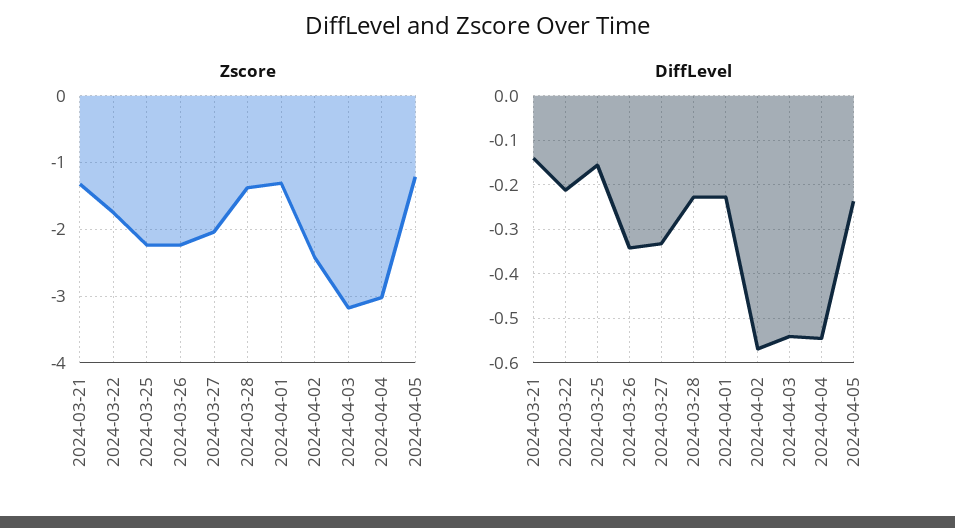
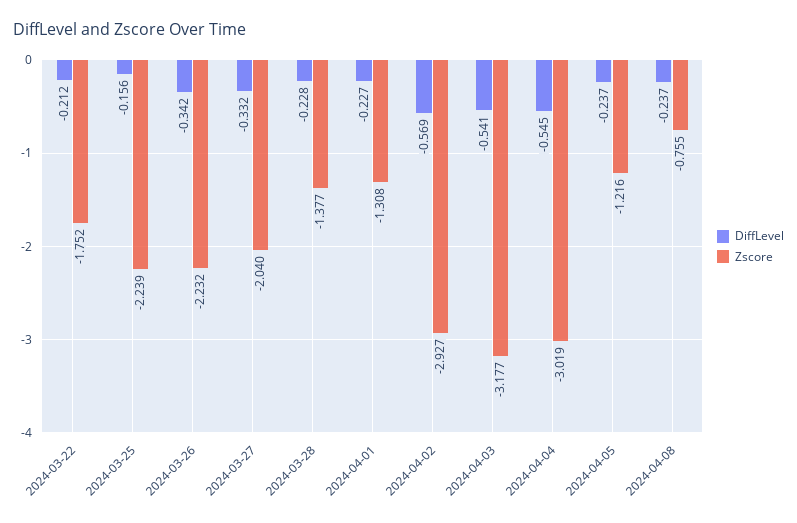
Zscore, 2024-03-21: -1.3 -> none
Zscore, 2024-04-02: -2.4 -> -2.927
DiffLevel, 2024-03-21: -0.14 -> none
DiffLevel, 2024-04-08: none -> -0.237
Zscore, 2024-04-08: none -> -0.755

